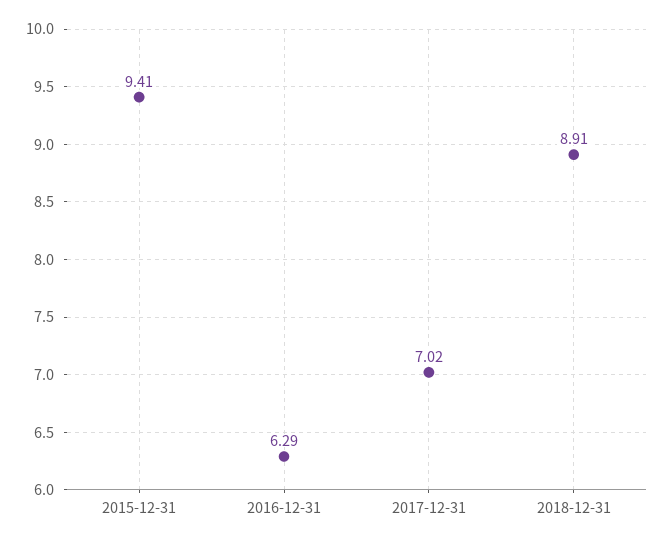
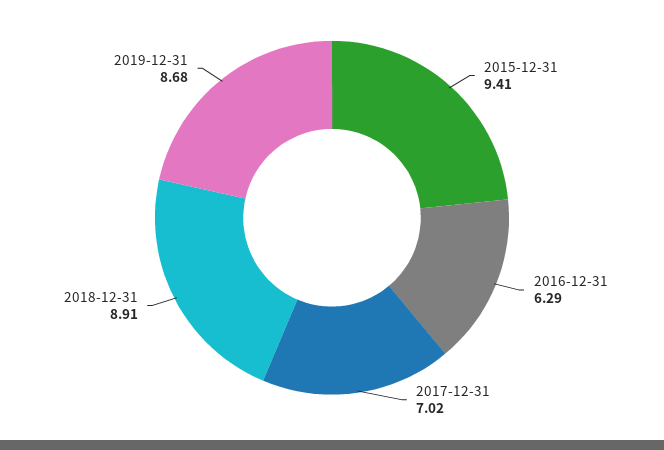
2019-12-31: none -> 8.68

